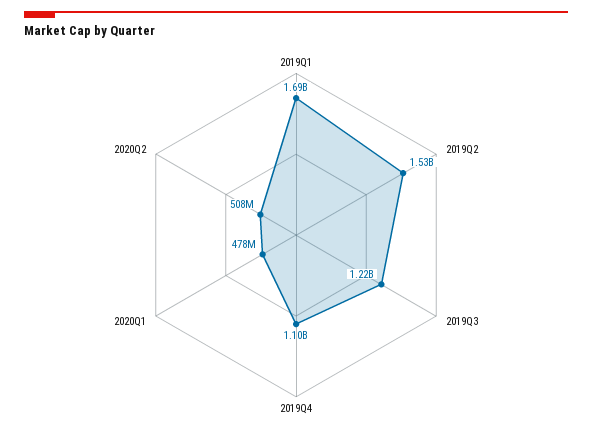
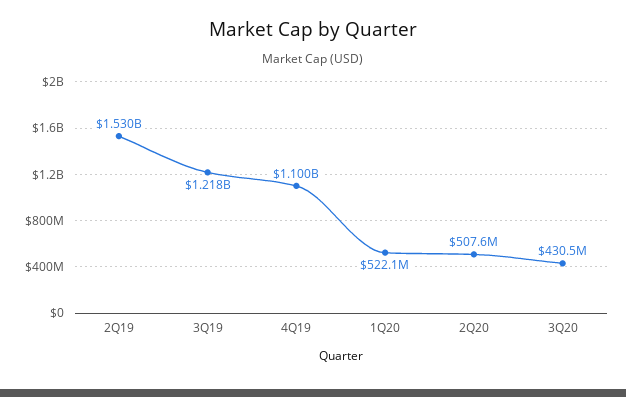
2019Q1: 1690000000 -> none
2020Q1: 478000000 -> 522100000
3Q20: none -> 430500000

